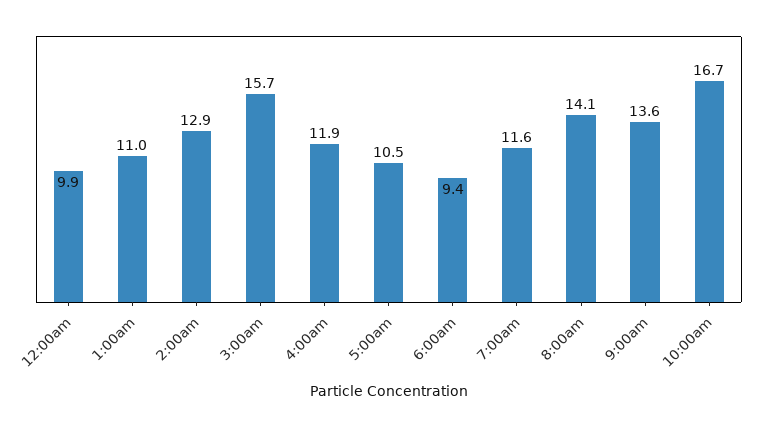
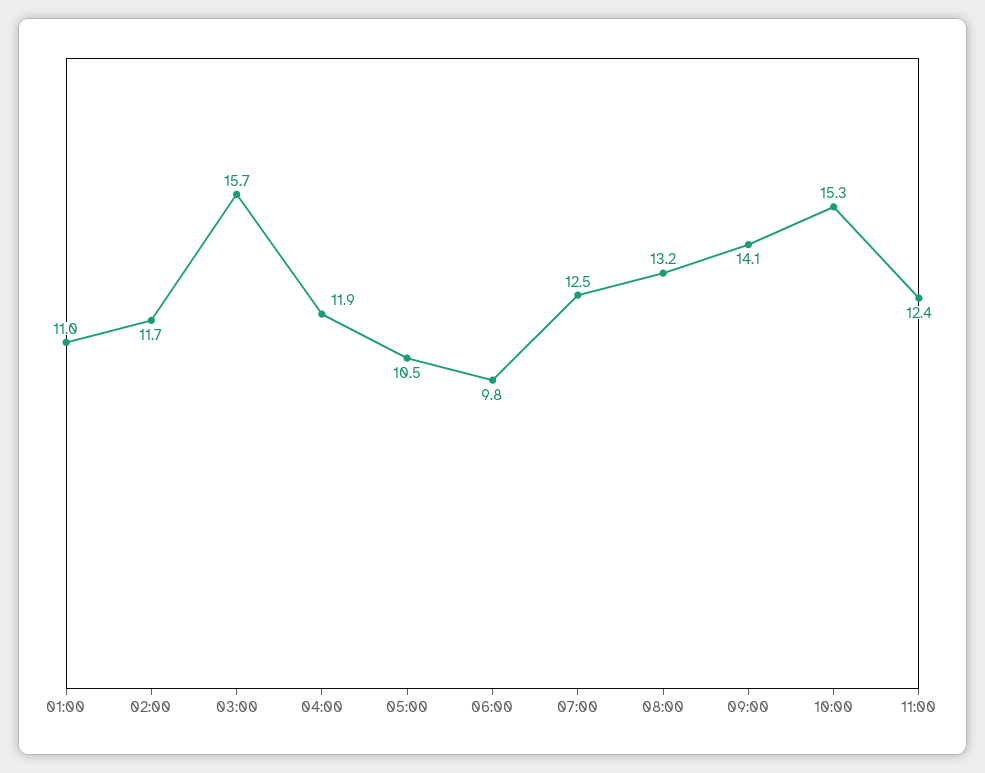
12:00am: 9.9 -> none
2:00am: 12.9 -> 11.7
6:00am: 9.4 -> 9.8
7:00am: 11.6 -> 12.5
8:00am: 14.1 -> 13.2
9:00am: 13.6 -> 14.1
10:00am: 16.7 -> 15.3
11:00: none -> 12.4

